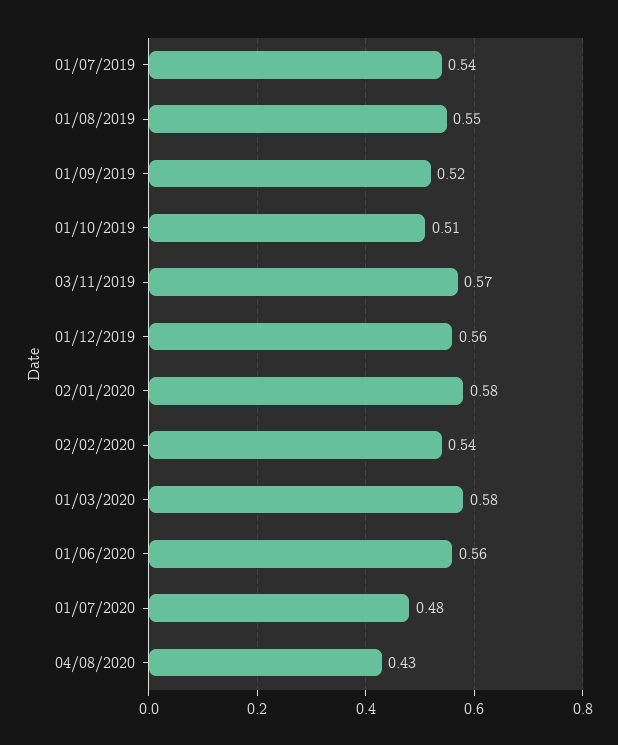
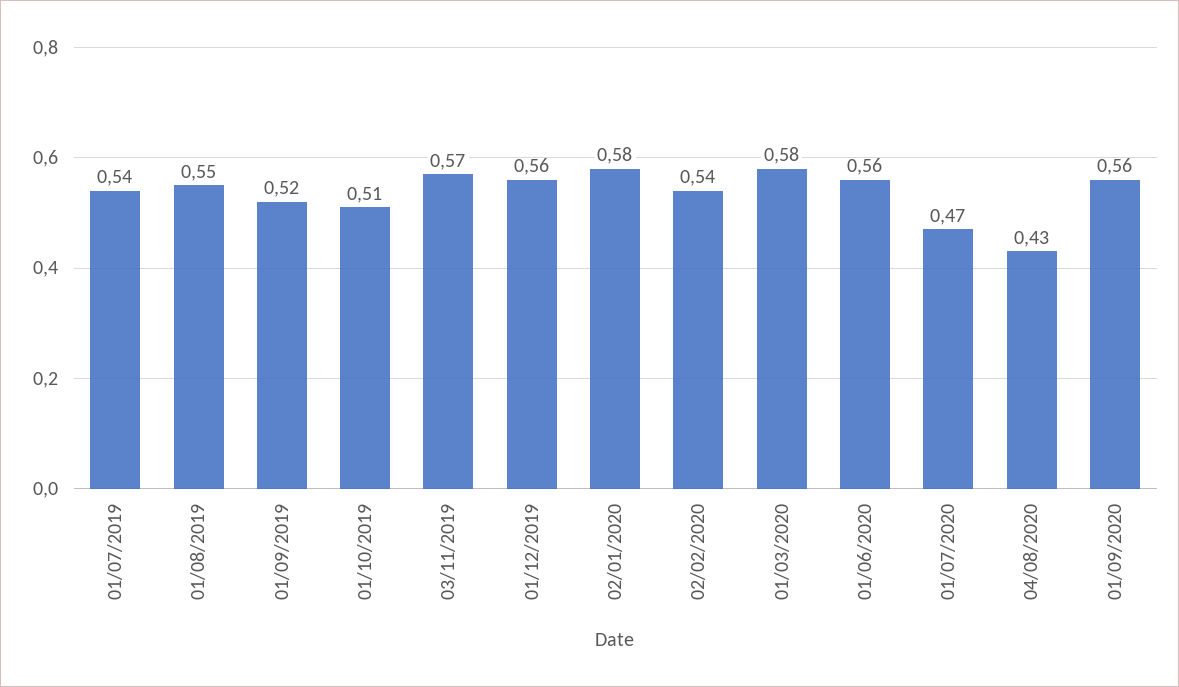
01/07/2020: 0.48 -> 0.47
01/09/2020: none -> 0.56

